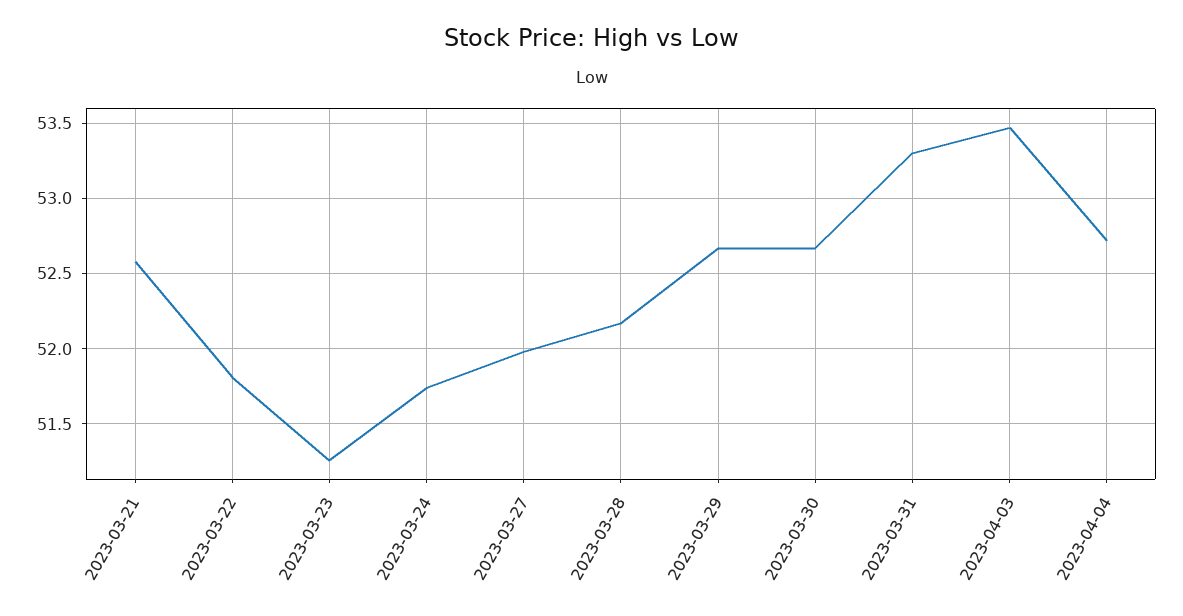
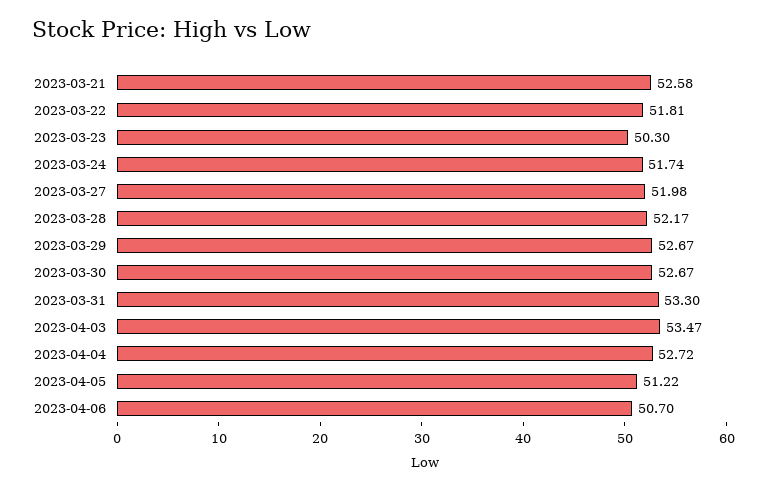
2023-03-23: 51.25 -> 50.3
2023-04-05: none -> 51.22
2023-04-06: none -> 50.7

